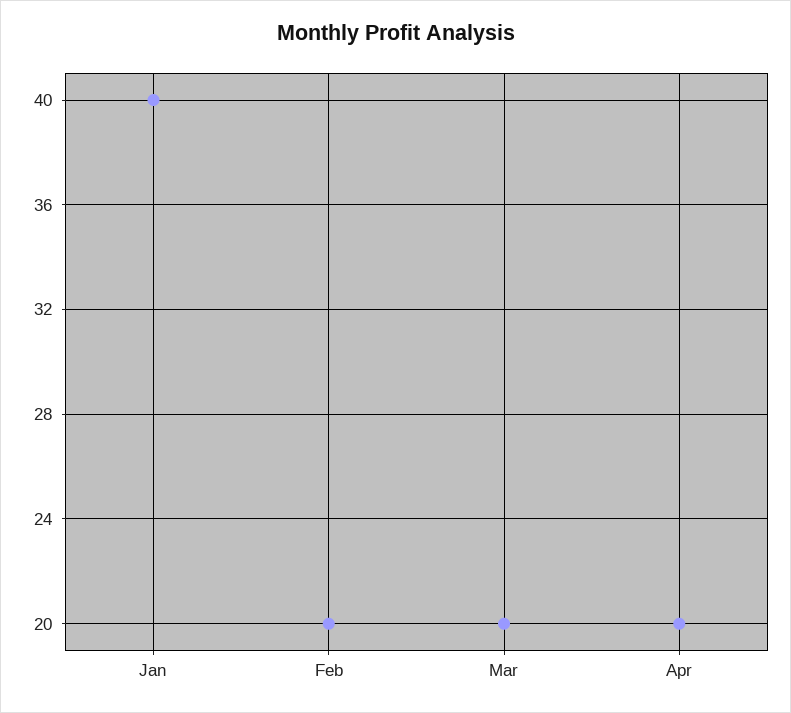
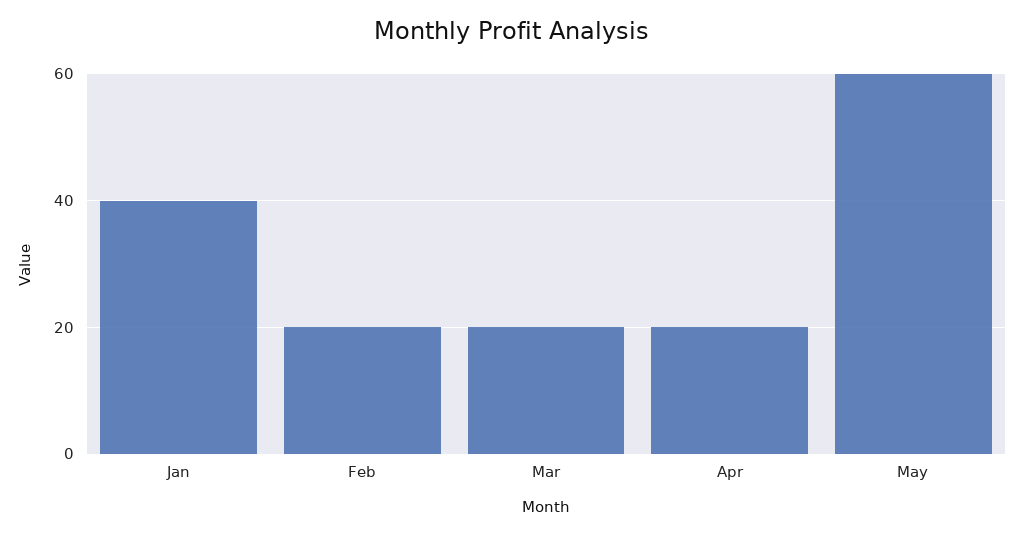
May: none -> 60

